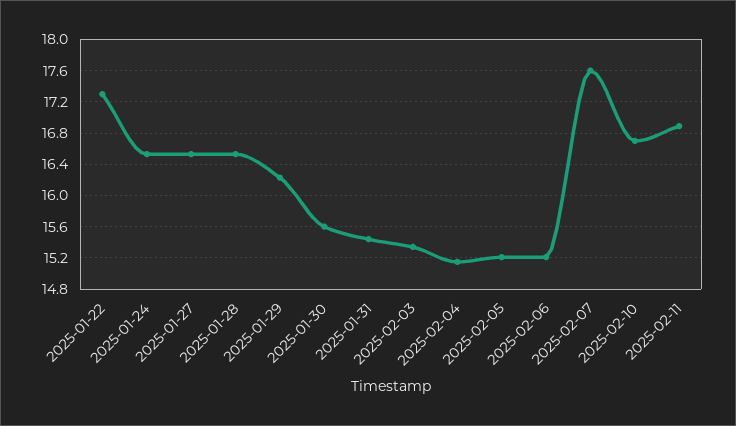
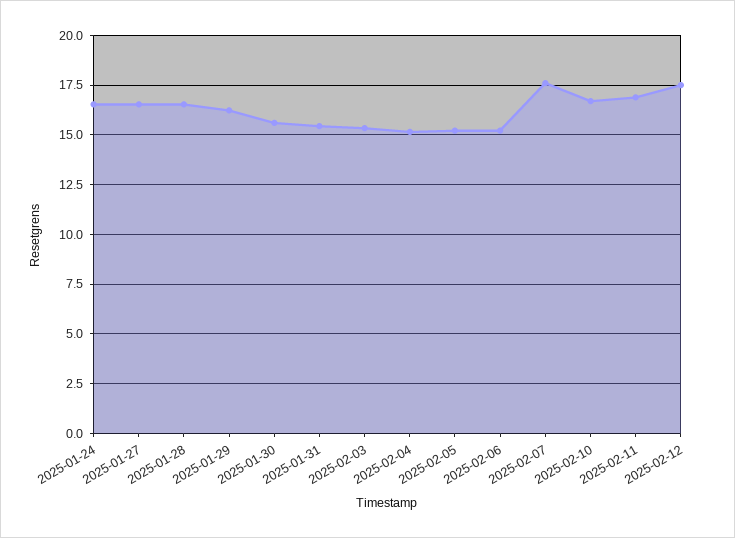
2025-01-22: 17.3 -> none
2025-02-12: none -> 17.5

